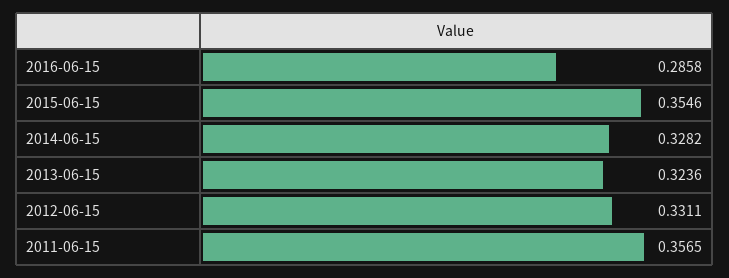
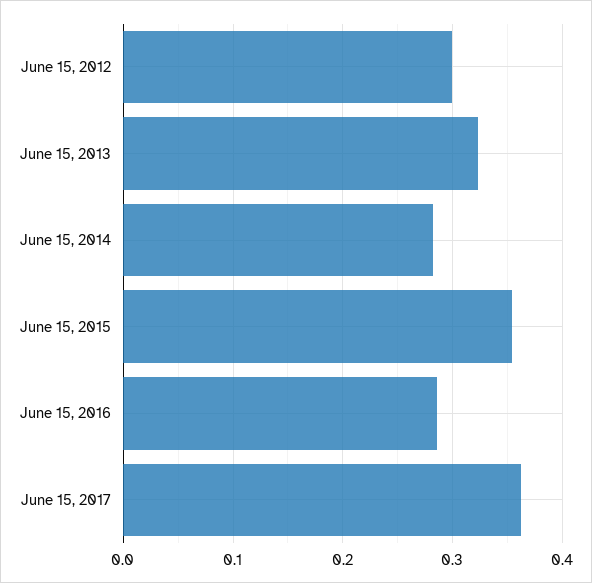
2014-06-15: 0.3282 -> 0.28
2012-06-15: 0.3311 -> 0.3
2011-06-15: 0.3565 -> none
June 15, 2017: none -> 0.36

